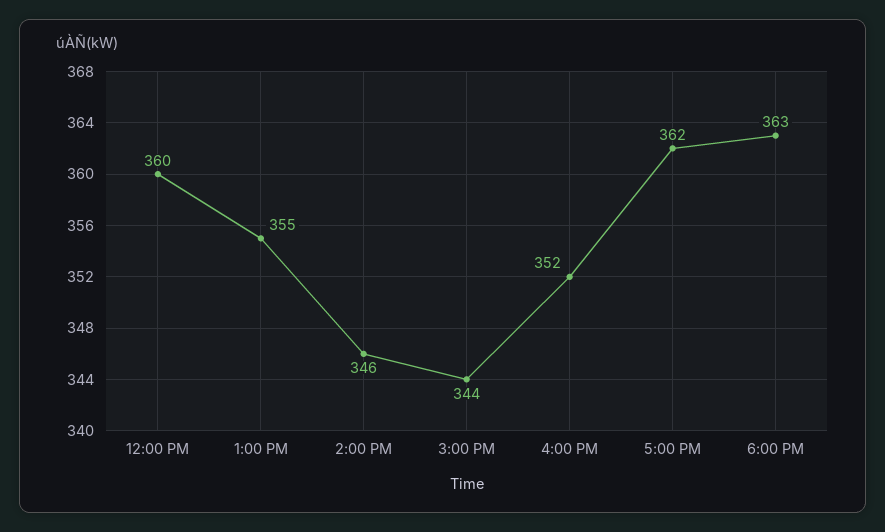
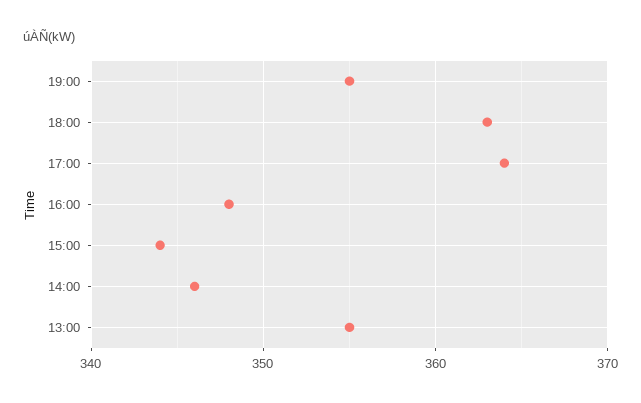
12:00 PM: 360 -> none
4:00 PM: 352 -> 348
5:00 PM: 362 -> 364
19:00: none -> 355

